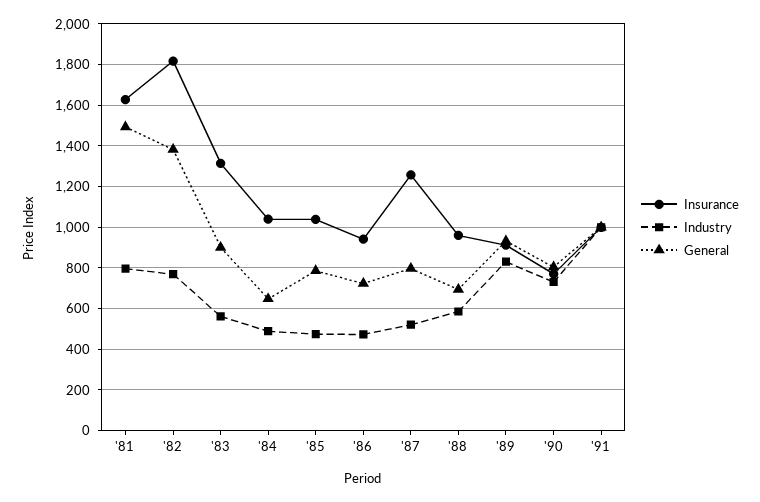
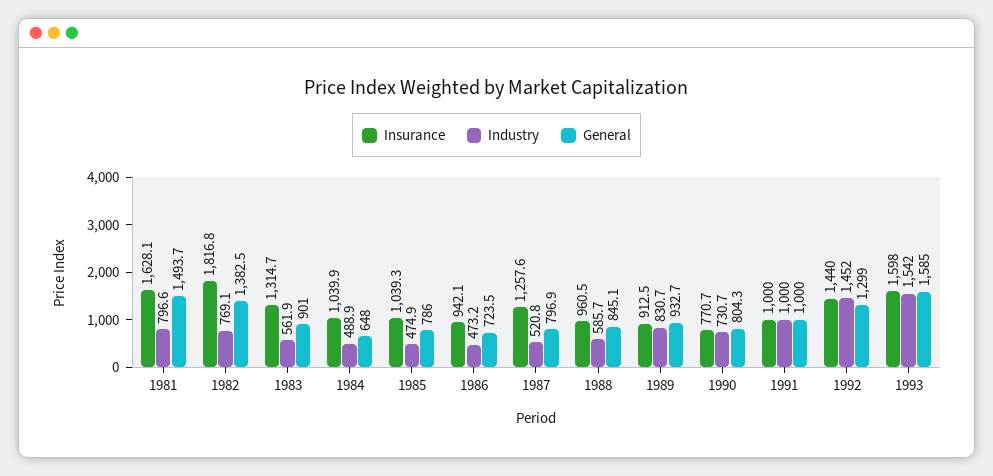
General, '88: 700 -> 845.1
Insurance, 1992: none -> 1440
Industry, 1992: none -> 1452
General, 1992: none -> 1299
Insurance, 1993: none -> 1598
Industry, 1993: none -> 1542
General, 1993: none -> 1585

